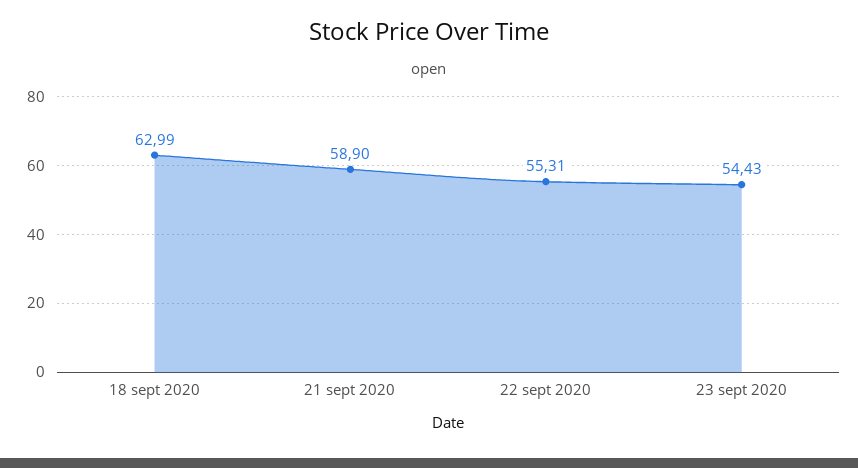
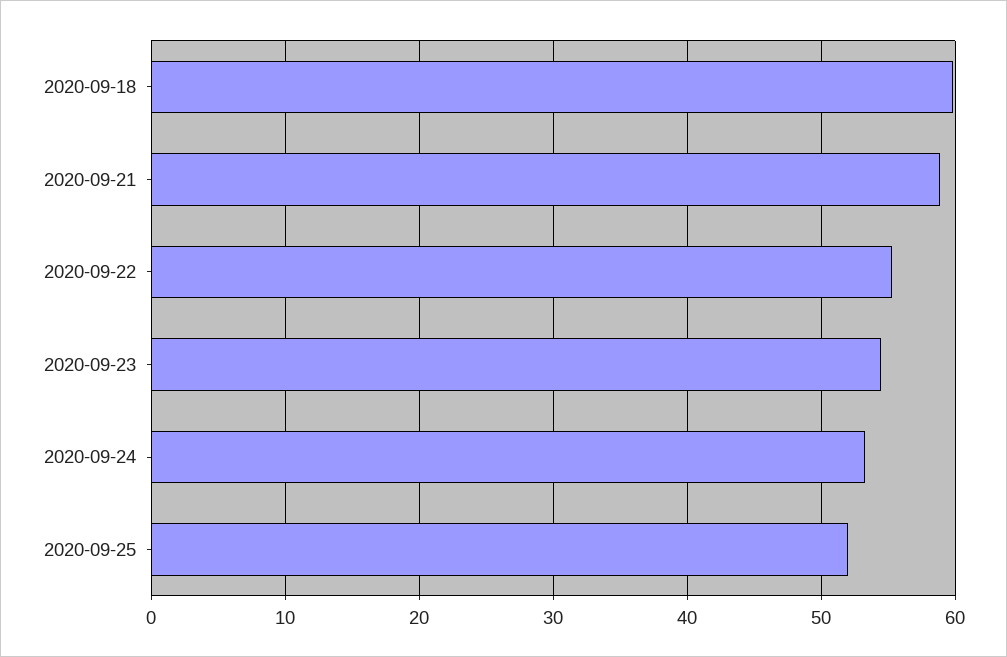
18 sept 2020: 62.99 -> 60
2020-09-24: none -> 53
2020-09-25: none -> 52

